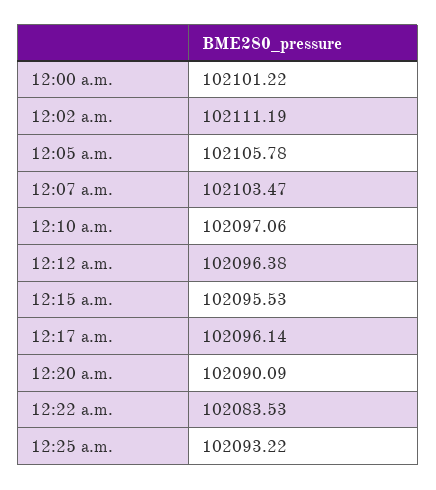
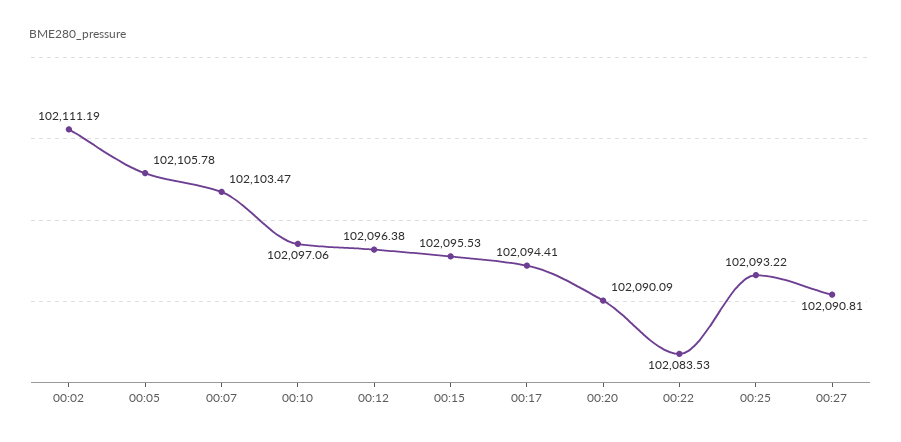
12:00 a.m.: 102101.22 -> none
12:17 a.m.: 102096.14 -> 102094.41
00:27: none -> 102090.81

